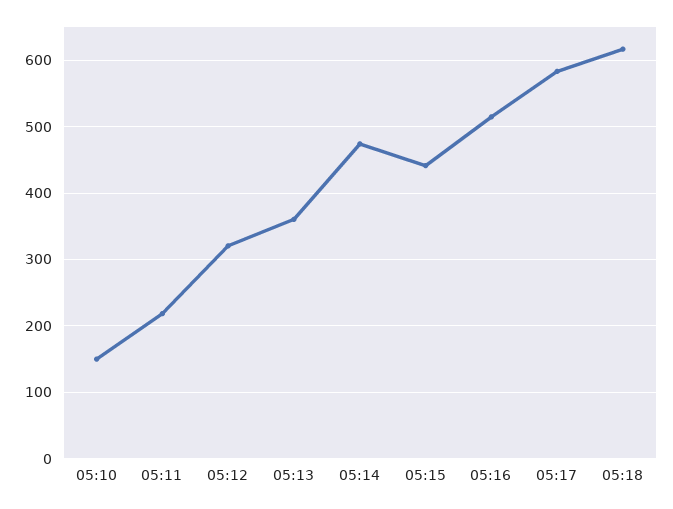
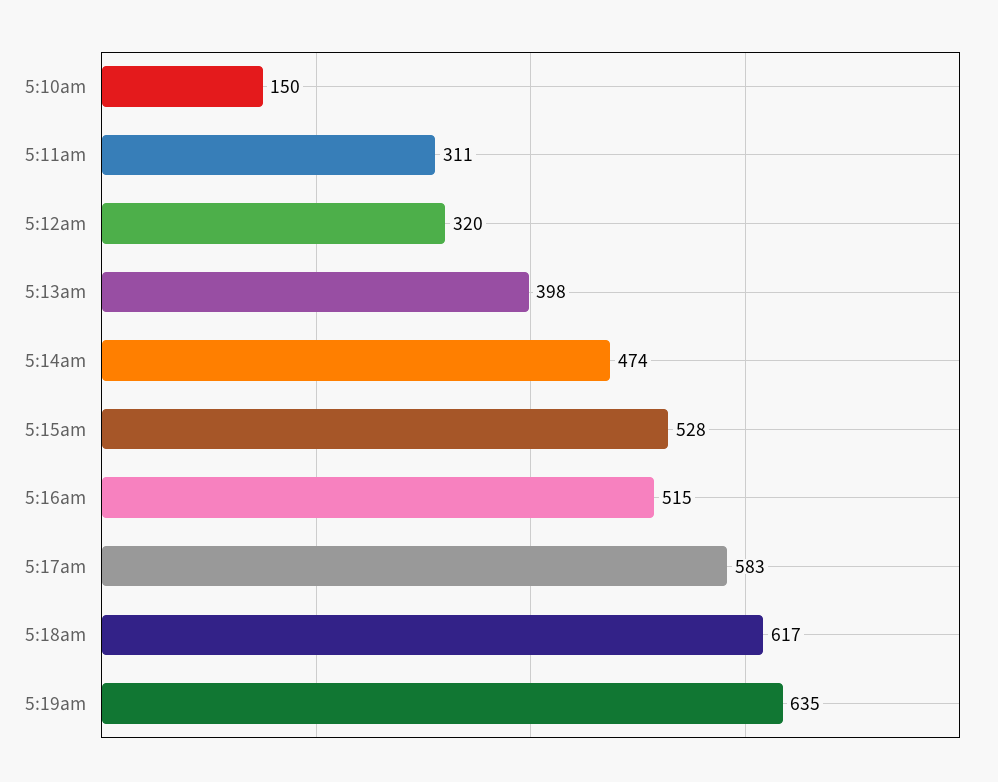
05:11: 220 -> 311
05:13: 360 -> 398
05:15: 440 -> 528
5:19am: none -> 635

